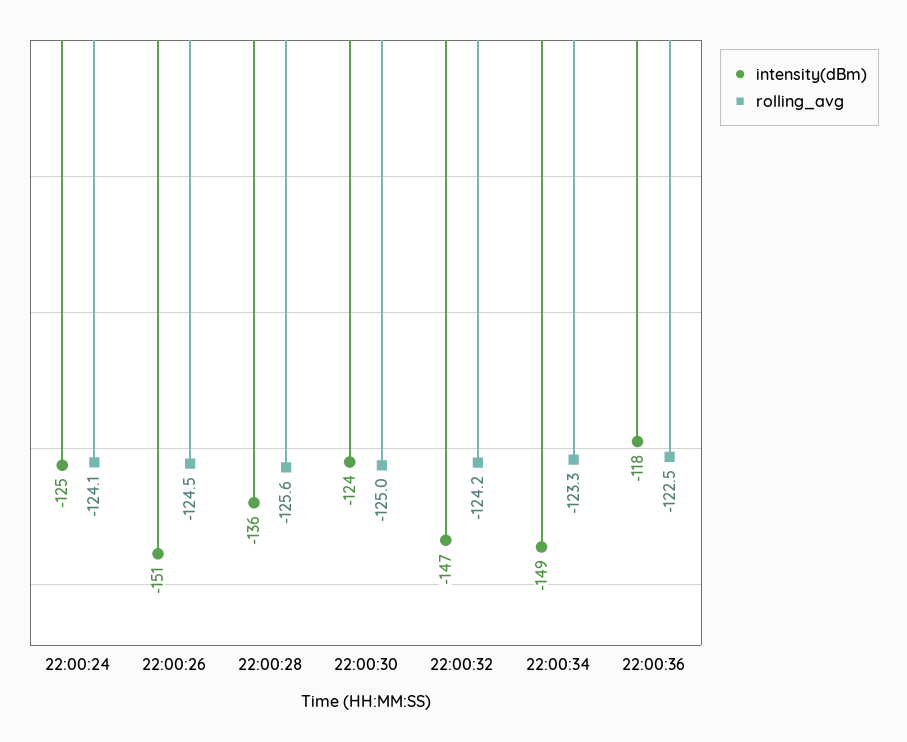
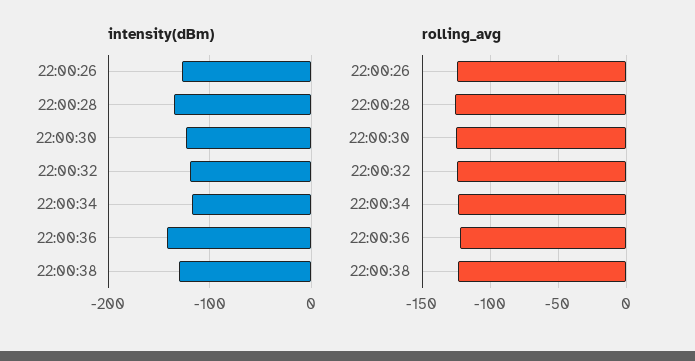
intensity(dBm), 22:00:24: -125 -> none
rolling_avg, 22:00:24: -124.1 -> none
intensity(dBm), 22:00:26: -151 -> -130
intensity(dBm), 22:00:32: -147 -> -120
intensity(dBm), 22:00:34: -149 -> -120
intensity(dBm), 22:00:36: -118 -> -140
intensity(dBm), 22:00:38: none -> -130
rolling_avg, 22:00:38: none -> -125

